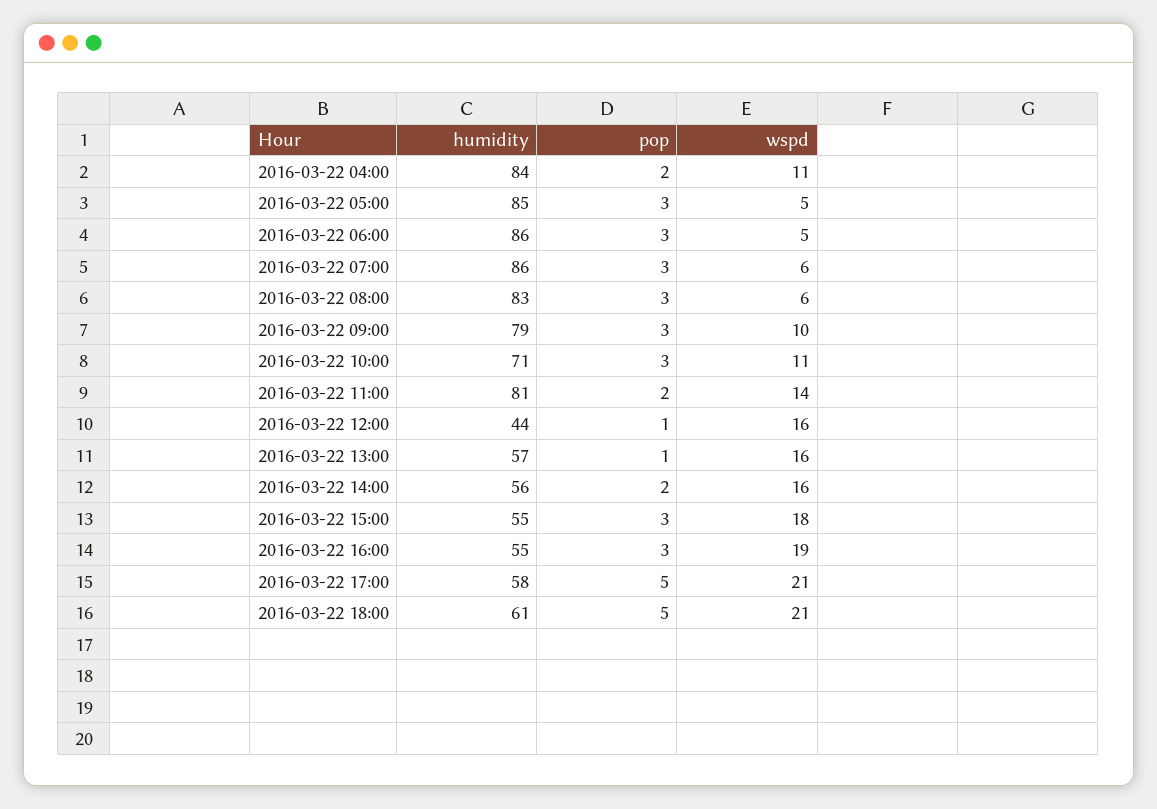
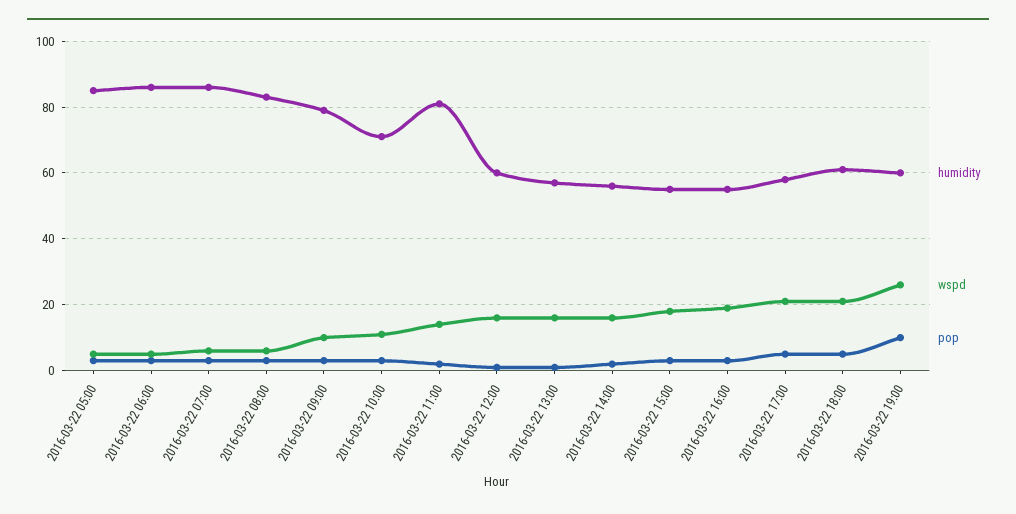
humidity, 2016-03-22 04:00: 84 -> none
pop, 2016-03-22 04:00: 2 -> none
wspd, 2016-03-22 04:00: 11 -> none
humidity, 2016-03-22 12:00: 44 -> 60
humidity, 2016-03-22 19:00: none -> 60
wspd, 2016-03-22 19:00: none -> 25
pop, 2016-03-22 19:00: none -> 10

